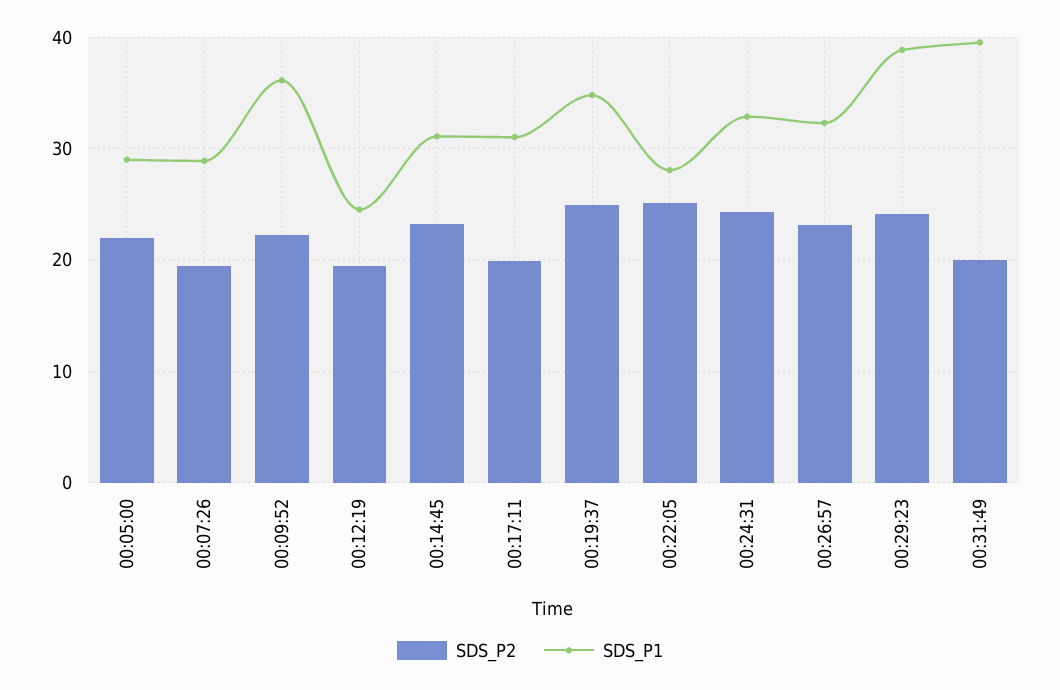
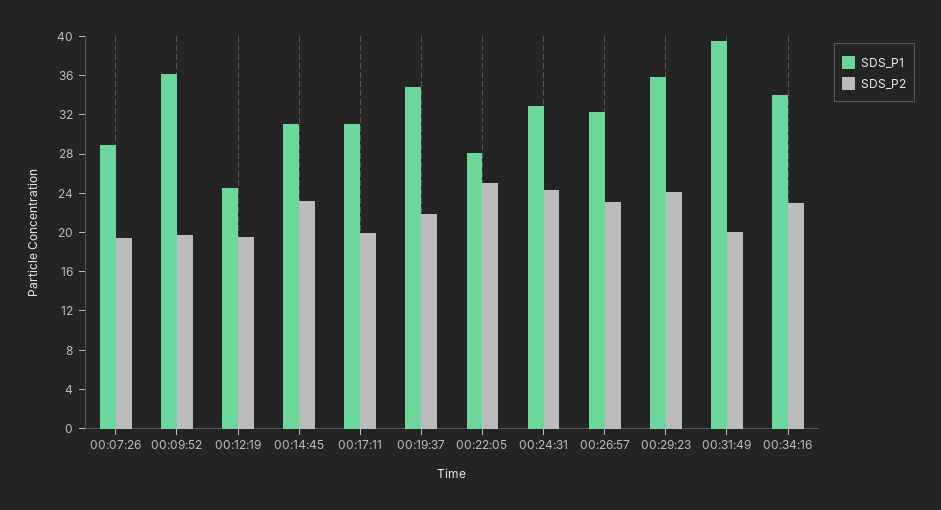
SDS_P2, 00:05:00: 22 -> none
SDS_P1, 00:05:00: 29 -> none
SDS_P2, 00:09:52: 22 -> 20
SDS_P2, 00:19:37: 25 -> 22
SDS_P1, 00:29:23: 39 -> 36
SDS_P1, 00:34:16: none -> 34
SDS_P2, 00:34:16: none -> 23

